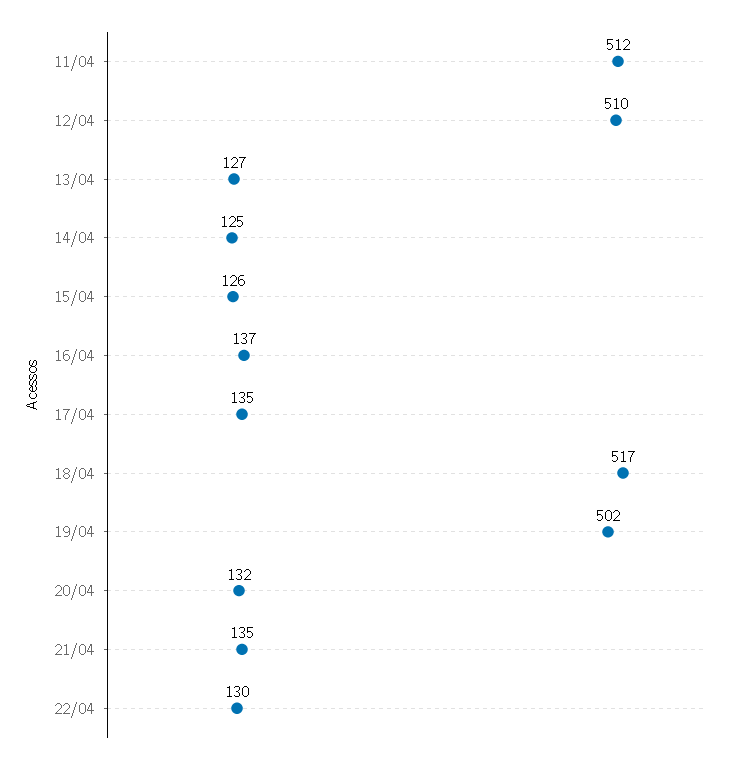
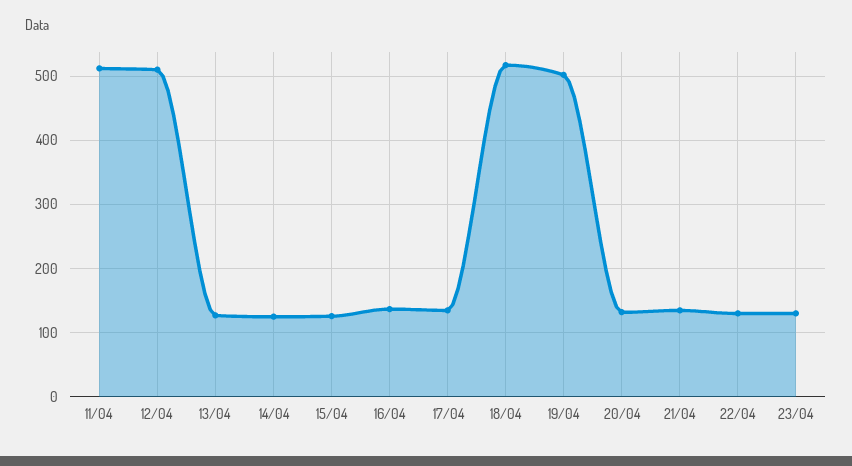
23/04: none -> 130

